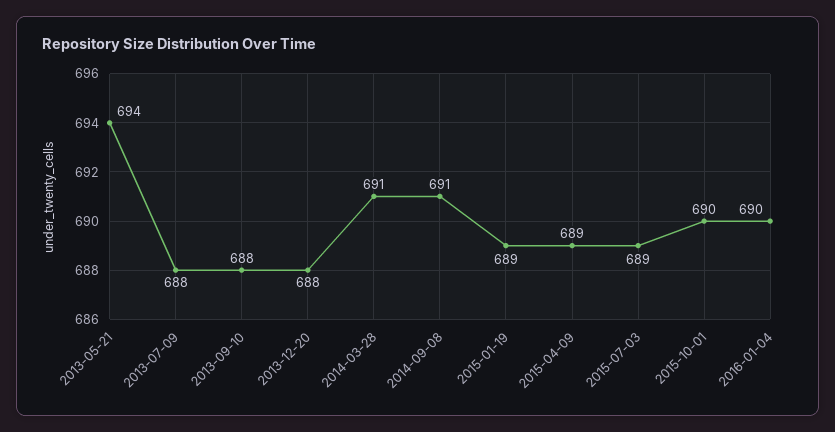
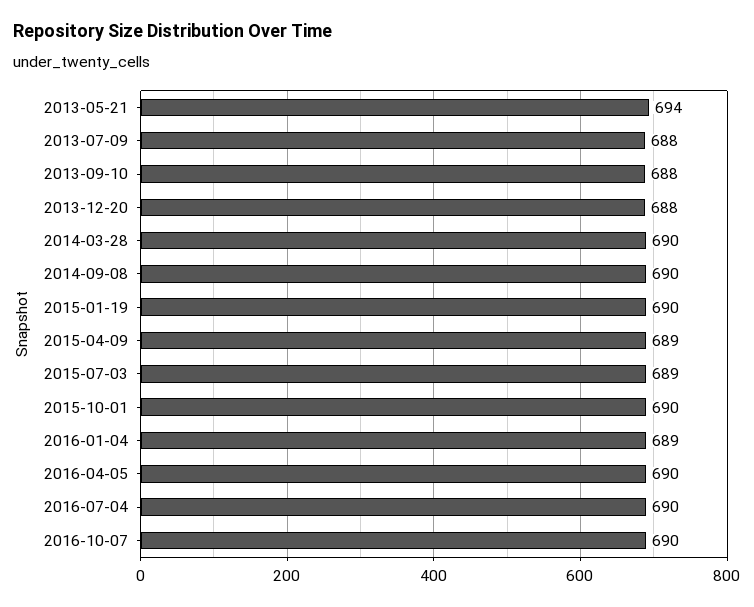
2014-03-28: 691 -> 690
2014-09-08: 691 -> 690
2015-01-19: 689 -> 690
2016-01-04: 690 -> 689
2016-04-05: none -> 690
2016-07-04: none -> 690
2016-10-07: none -> 690

